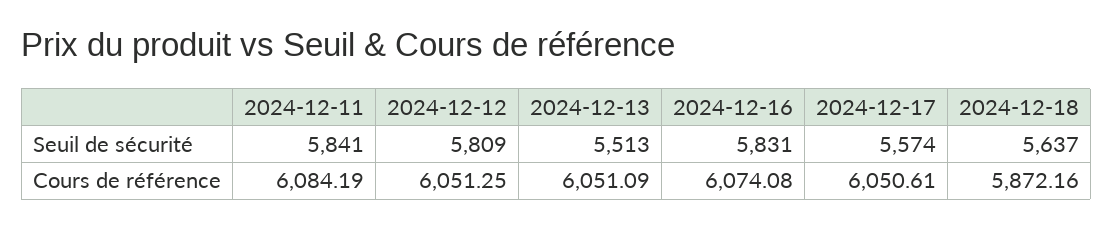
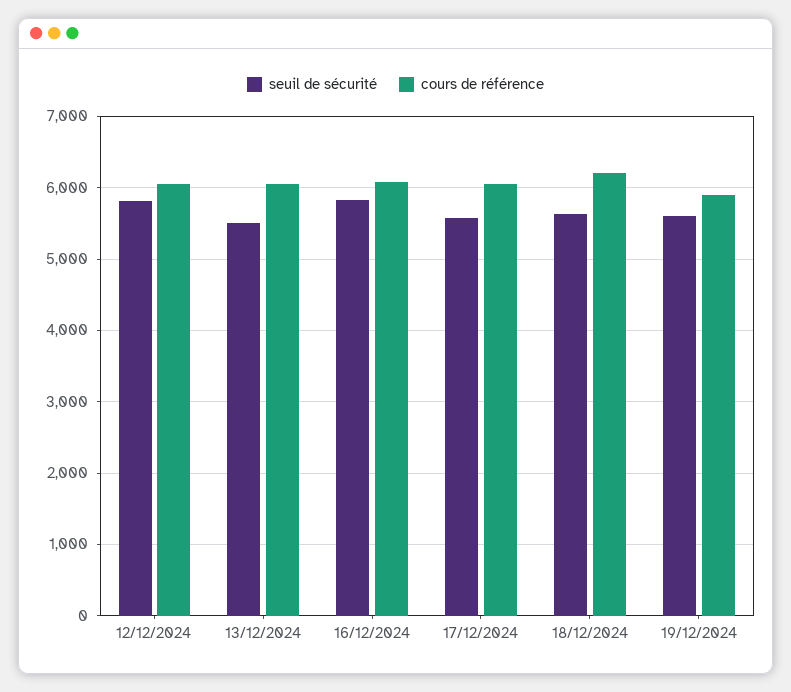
Seuil de sécurité, 2024-12-11: 5841 -> none
Cours de référence, 2024-12-11: 6084.19 -> none
Cours de référence, 2024-12-18: 5872.16 -> 6200
Seuil de sécurité, 19/12/2024: none -> 5600
Cours de référence, 19/12/2024: none -> 5900

